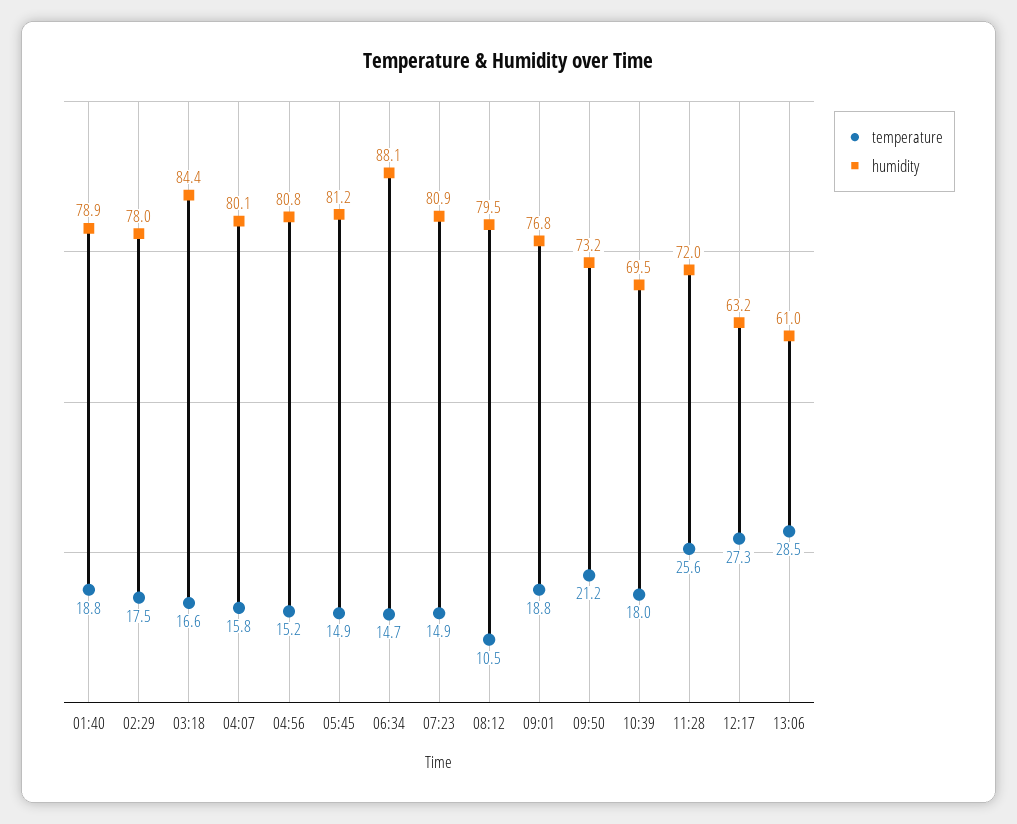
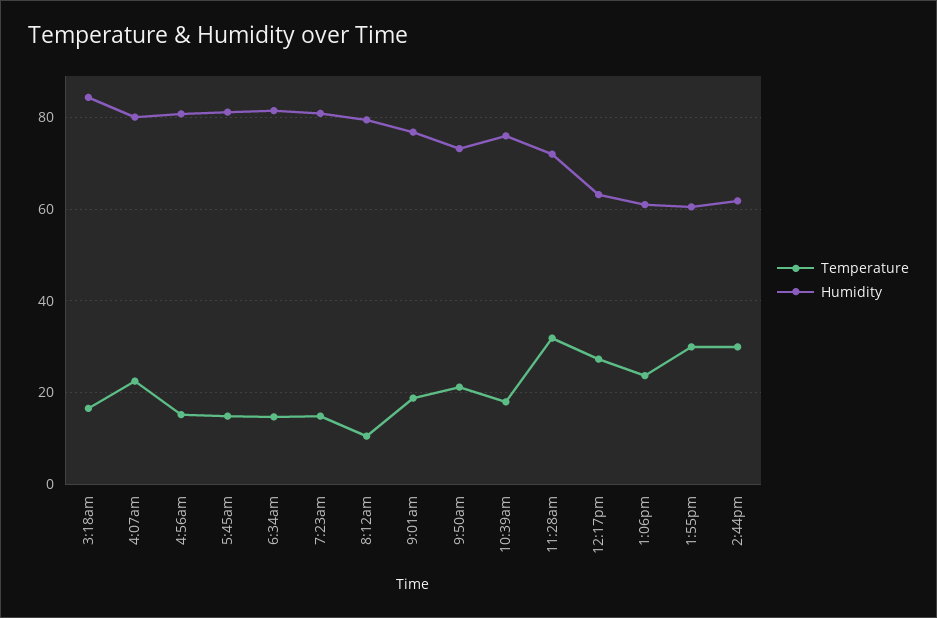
temperature, 01:40: 18.8 -> none
humidity, 01:40: 78.9 -> none
temperature, 02:29: 17.5 -> none
humidity, 02:29: 78 -> none
temperature, 04:07: 15.8 -> 22
humidity, 06:34: 88.1 -> 82
humidity, 10:39: 69.5 -> 76
temperature, 11:28: 25.6 -> 32
temperature, 13:06: 28.5 -> 24
temperature, 1:55pm: none -> 30
humidity, 1:55pm: none -> 60
temperature, 2:44pm: none -> 30
humidity, 2:44pm: none -> 62

